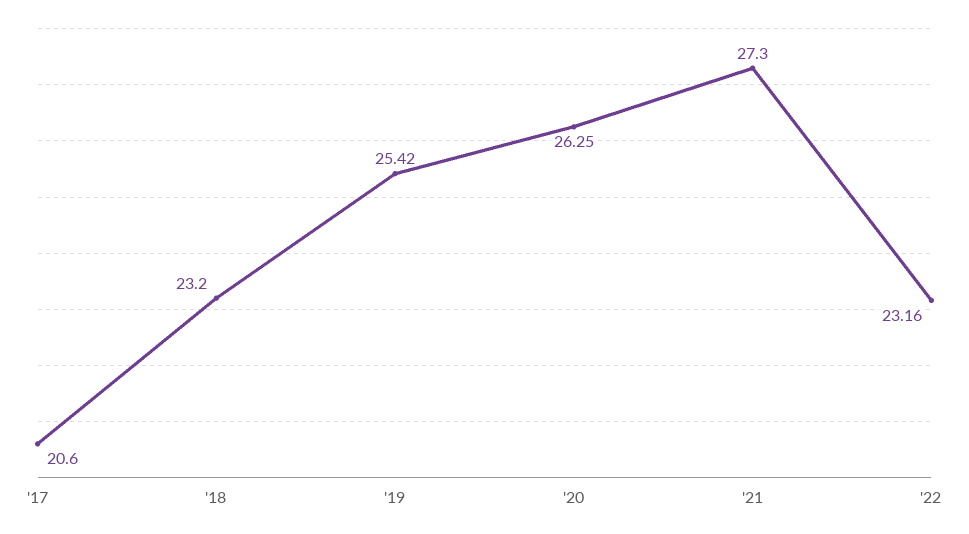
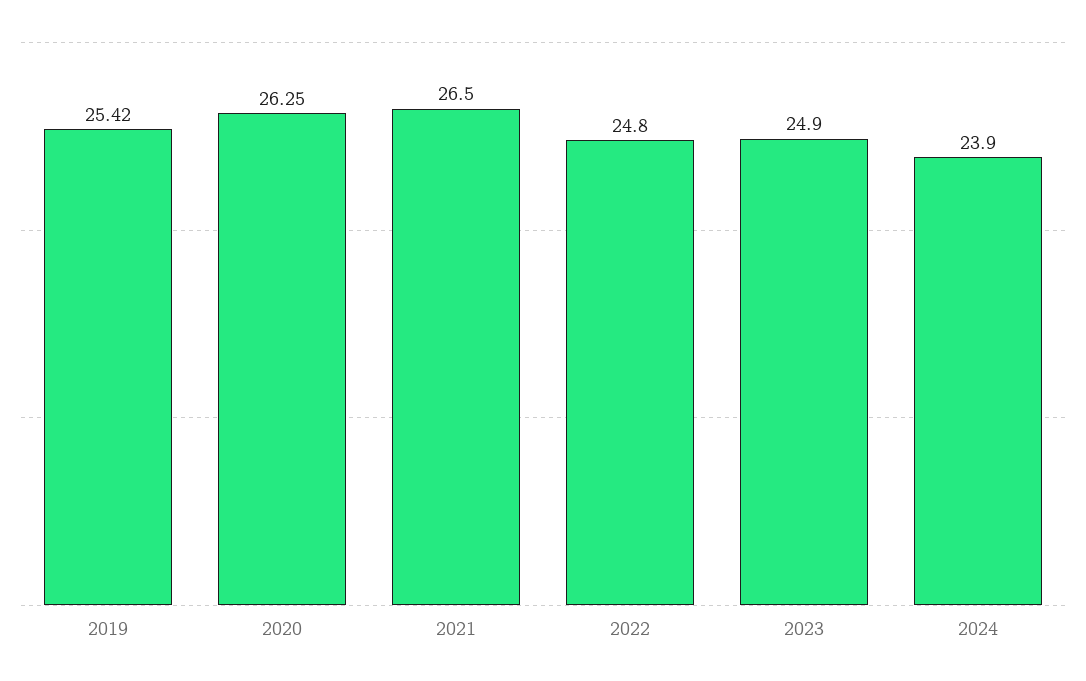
'17: 20.6 -> none
'18: 23.2 -> none
'21: 27.3 -> 26.5
'22: 23.16 -> 24.8
2023: none -> 24.9
2024: none -> 23.9

